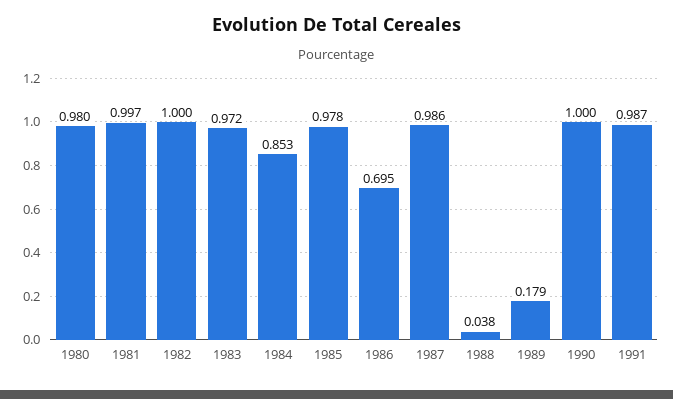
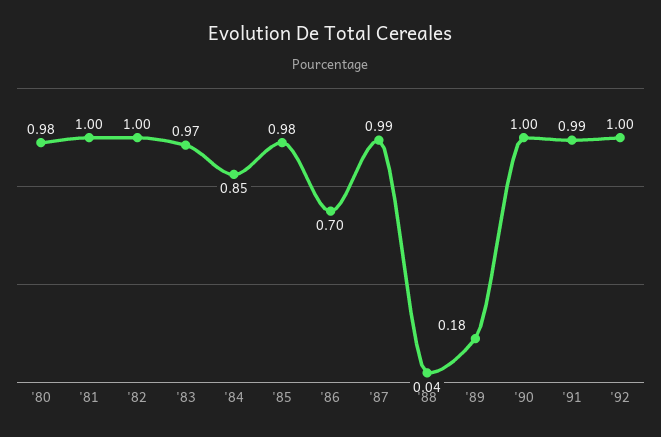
'92: none -> 1

